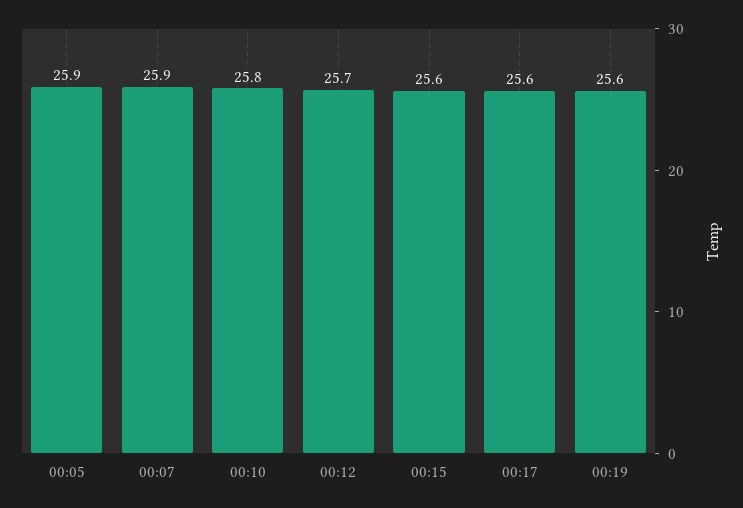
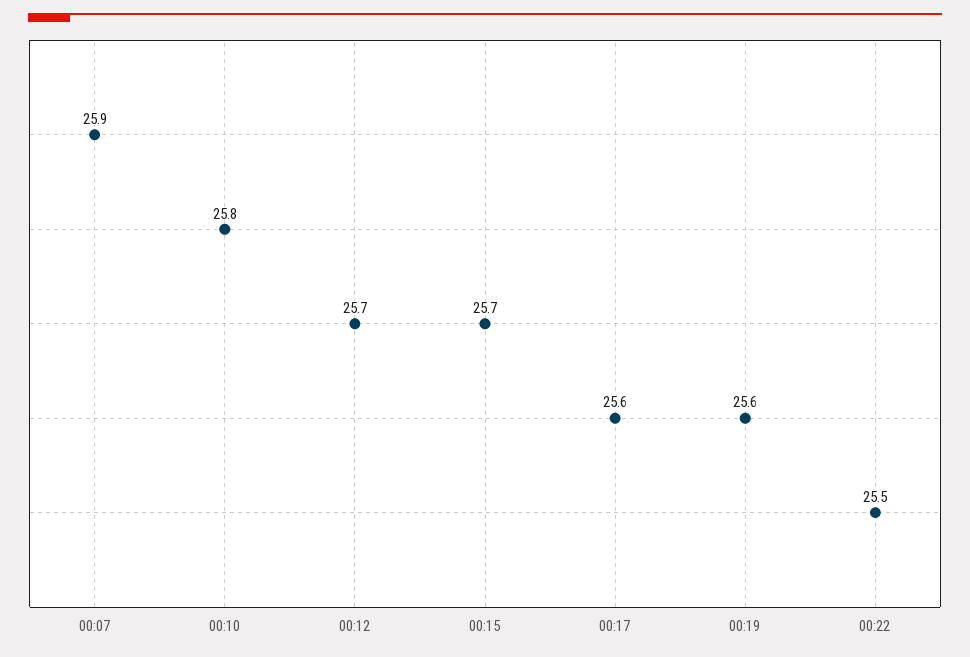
00:05: 25.9 -> none
00:15: 25.6 -> 25.7
00:22: none -> 25.5

